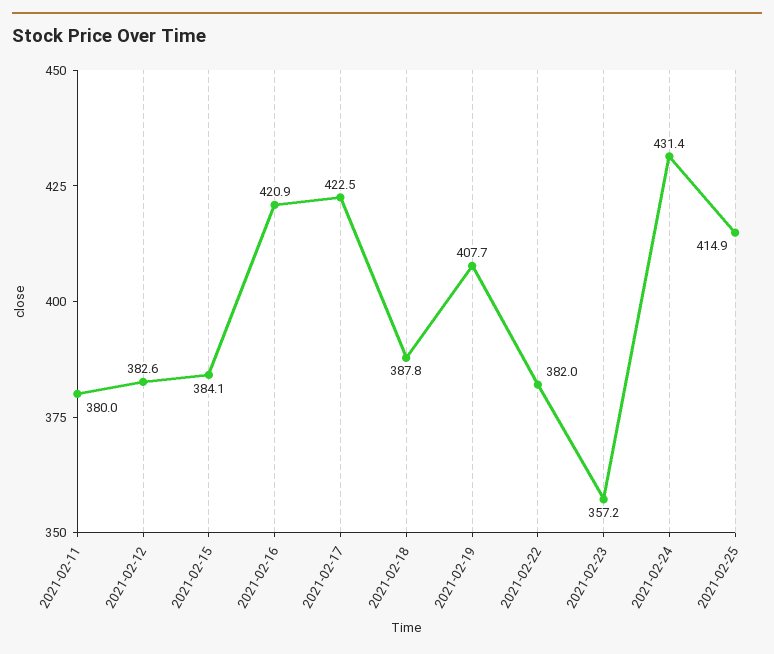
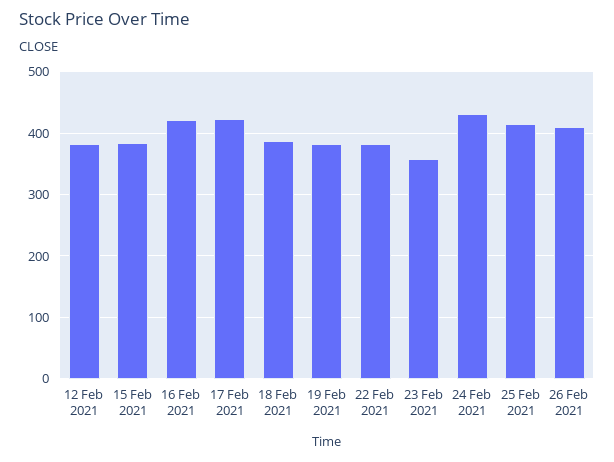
2021-02-11: 380 -> none
2021-02-19: 407.7 -> 380
26 Feb 2021: none -> 410

